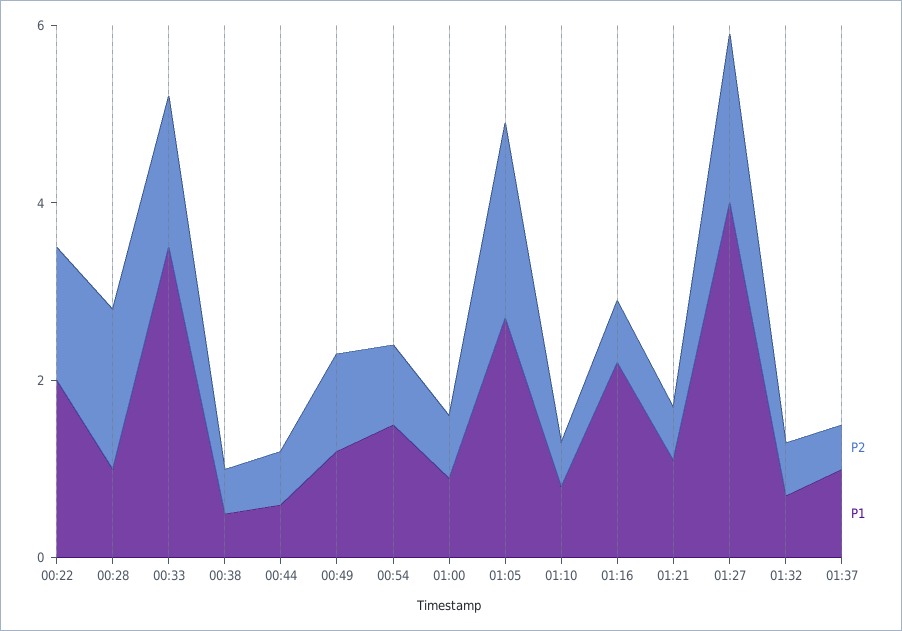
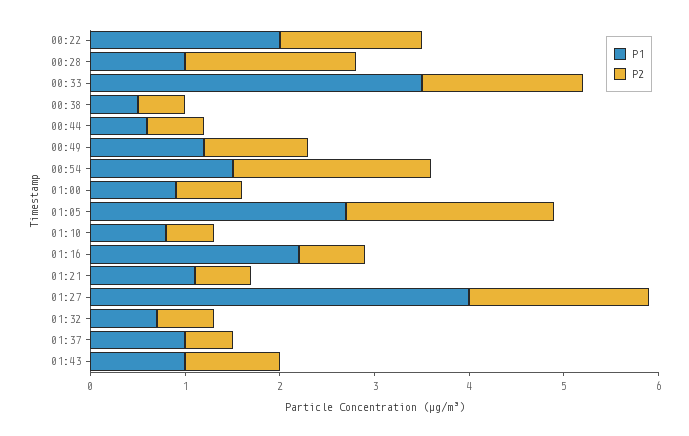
P2, 00:54: 1 -> 2.1
P1, 01:43: none -> 1
P2, 01:43: none -> 1

